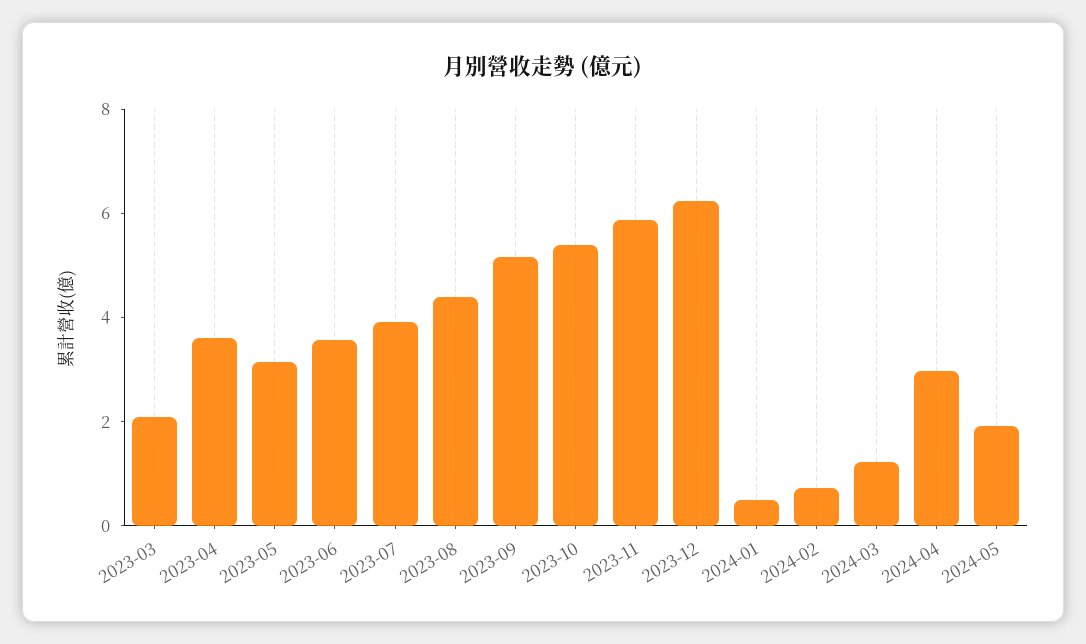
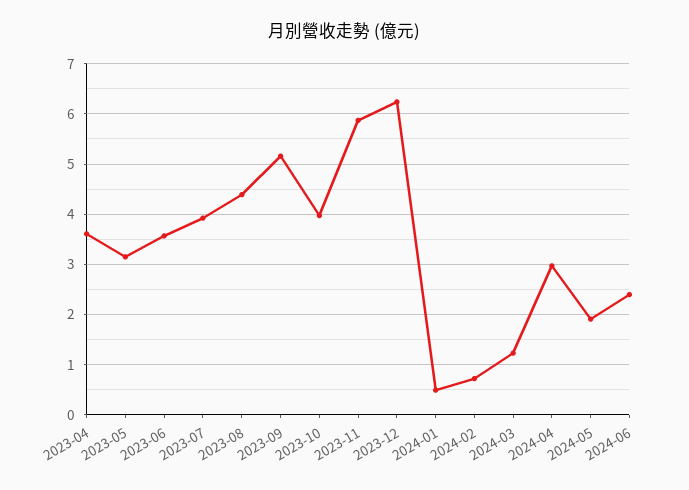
2023-03: 2 -> none
2023-10: 5.5 -> 4
2024-06: none -> 2.4

